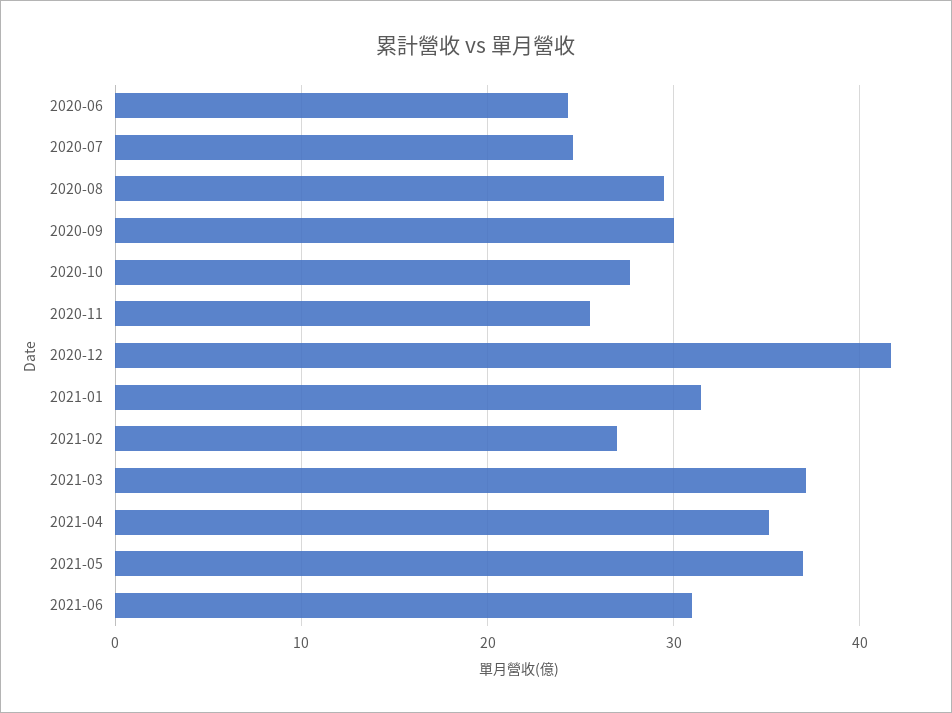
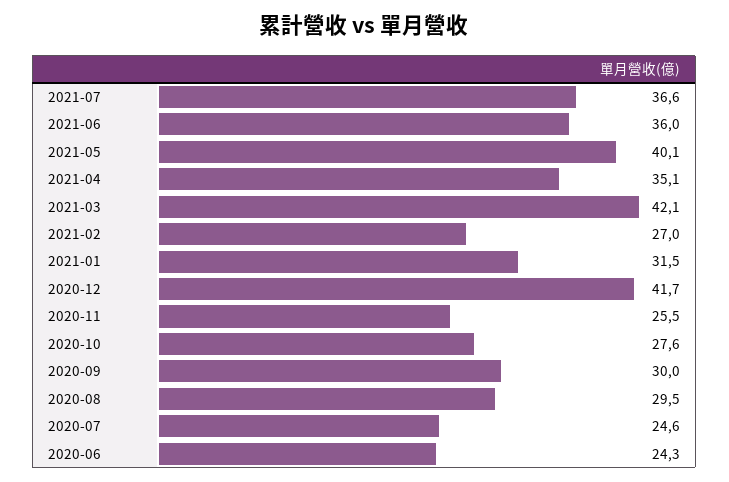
2021-03: 37 -> 42.1
2021-05: 37 -> 40.1
2021-06: 31 -> 36
2021-07: none -> 36.6

